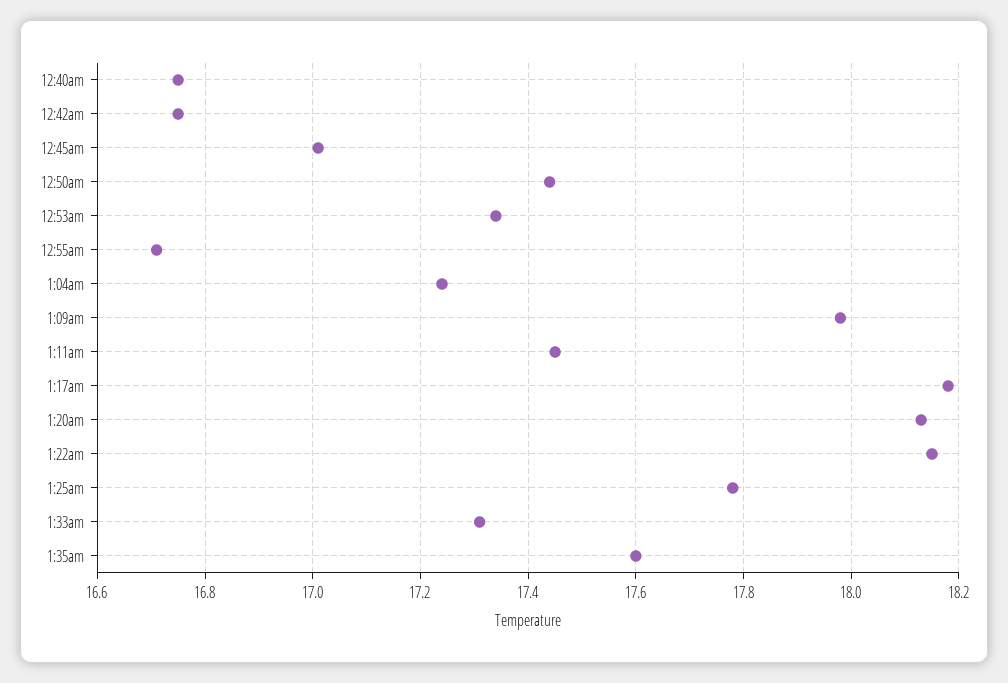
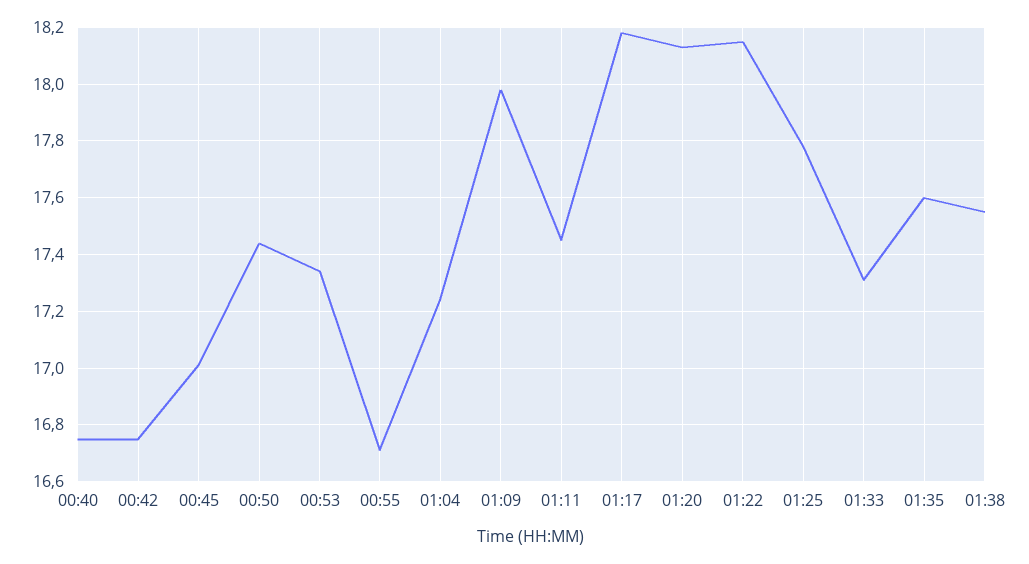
01:38: none -> 17.55

